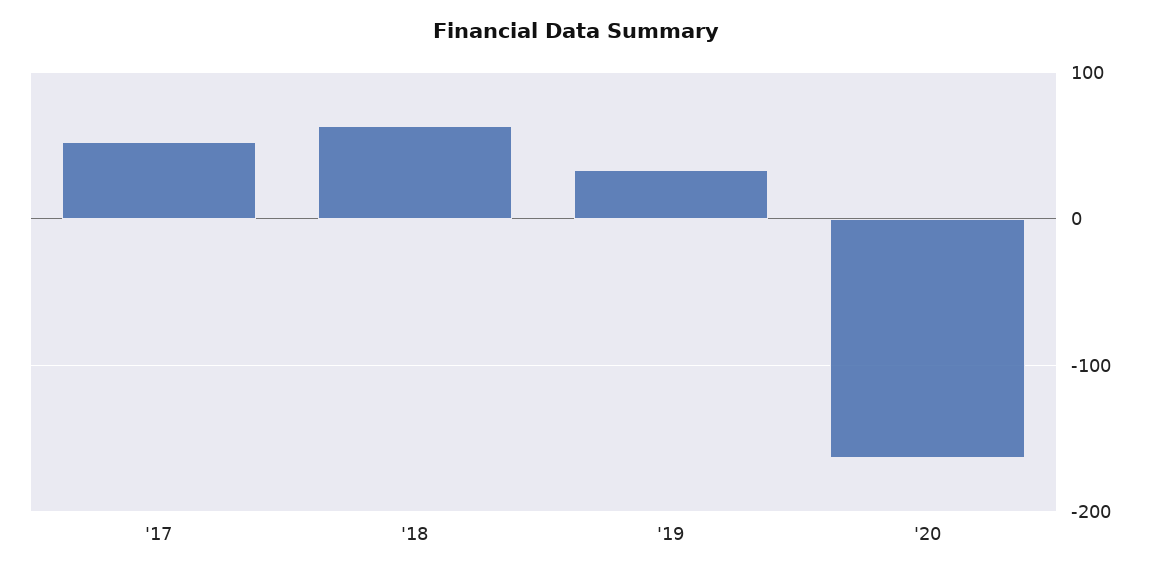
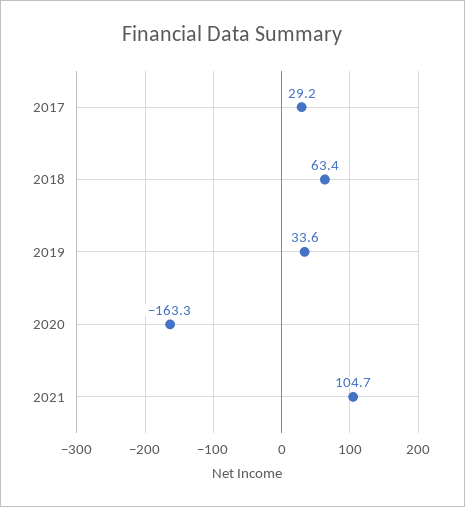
'17: 50 -> 29.2
2021: none -> 104.7

